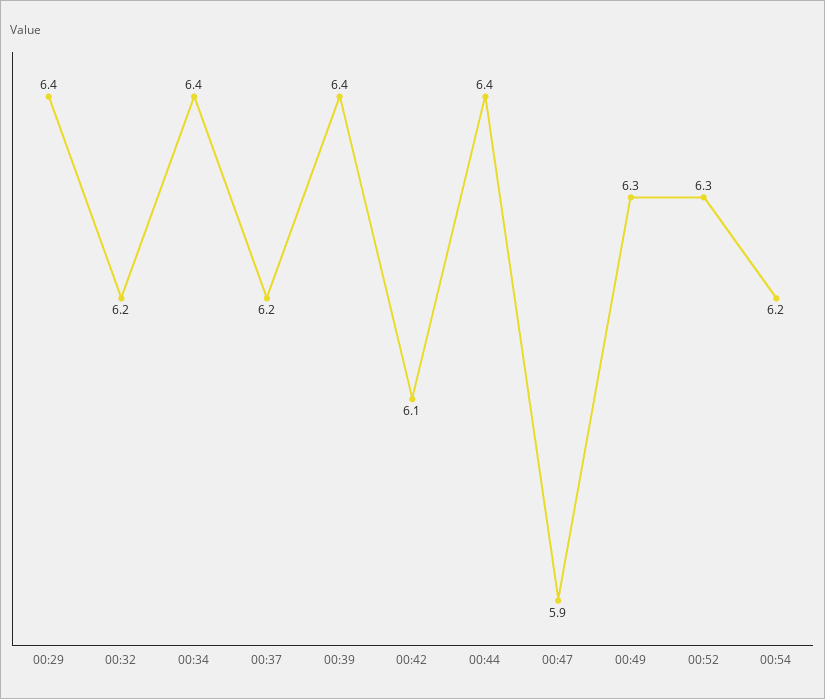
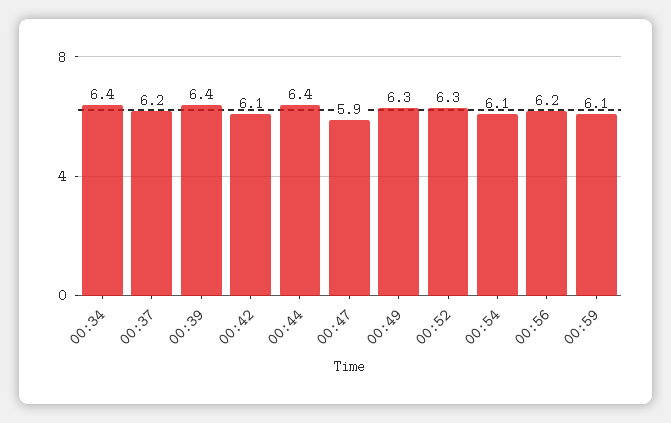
00:29: 6.4 -> none
00:32: 6.2 -> none
00:54: 6.2 -> 6.1
00:56: none -> 6.2
00:59: none -> 6.1

